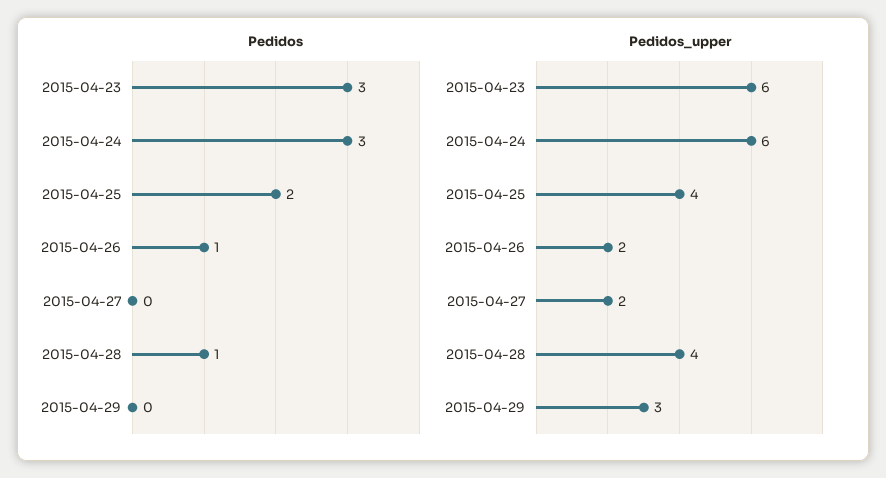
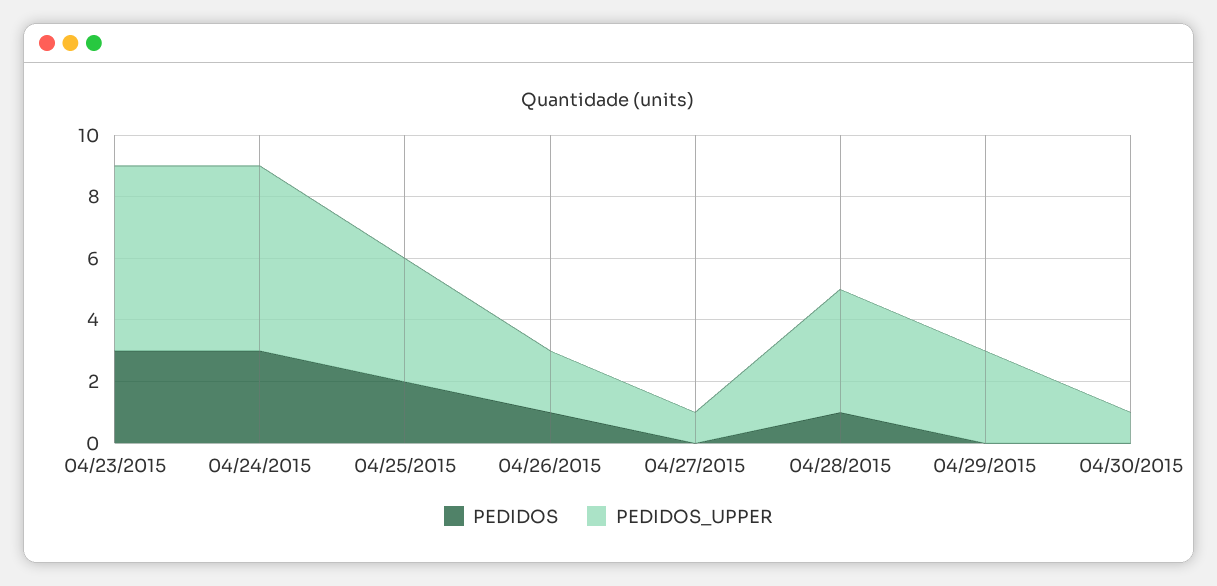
Pedidos_upper, 2015-04-27: 2 -> 1
Pedidos, 04/30/2015: none -> 0
Pedidos_upper, 04/30/2015: none -> 1

